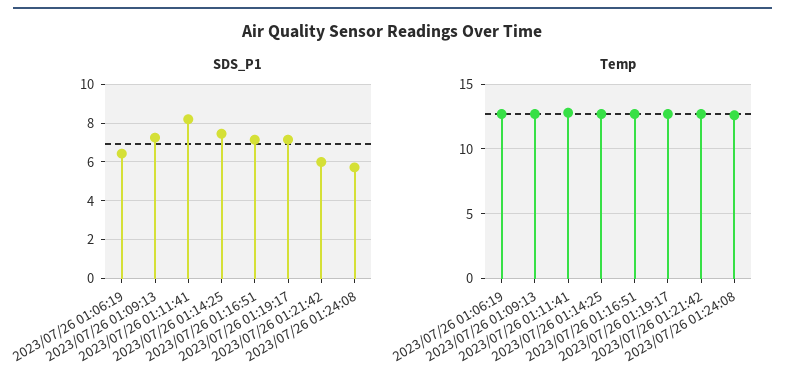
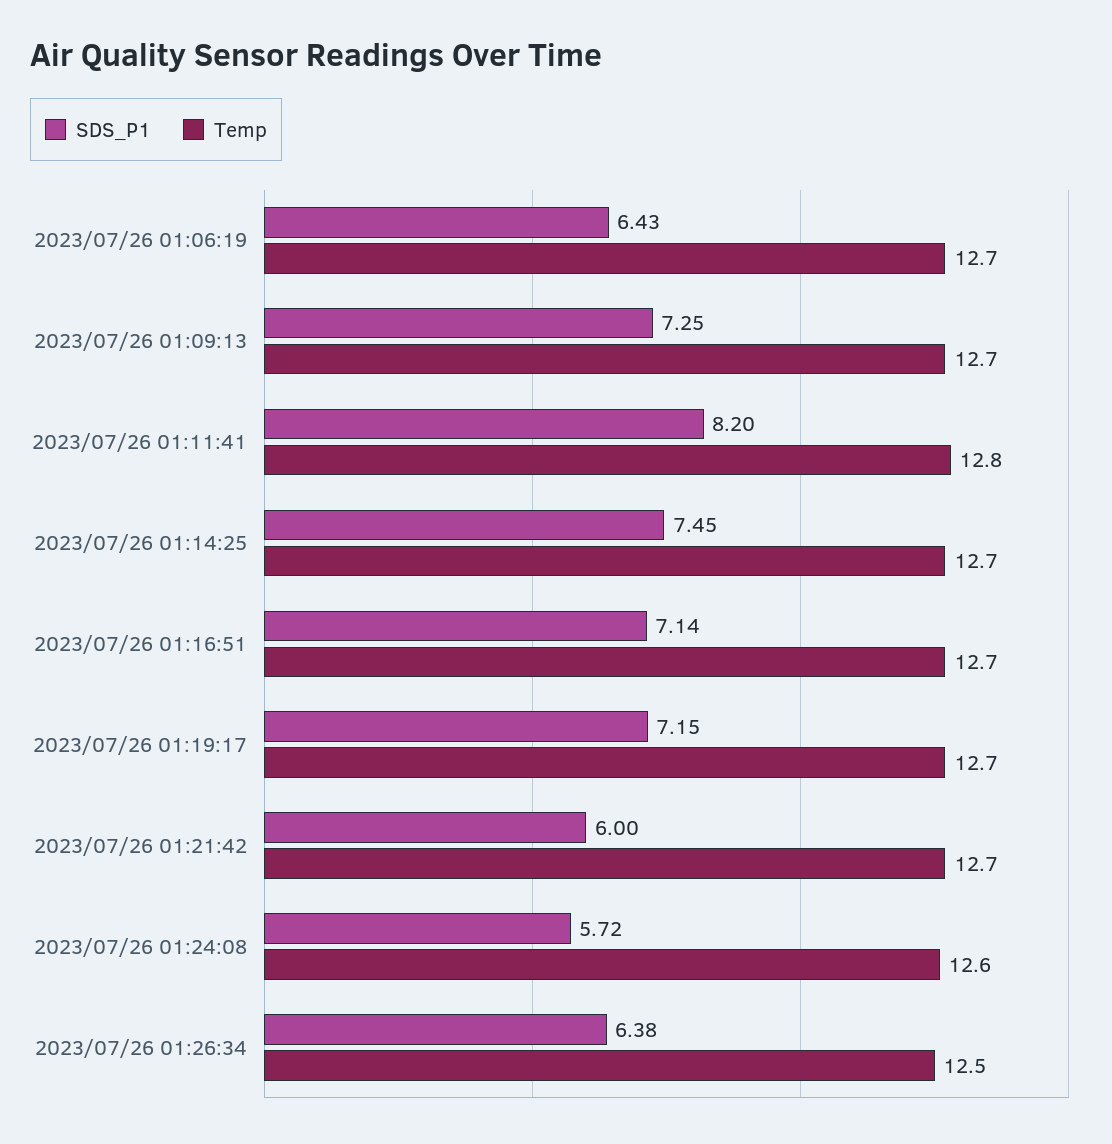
SDS_P1, 2023/07/26 01:26:34: none -> 6.38
Temp, 2023/07/26 01:26:34: none -> 12.5

